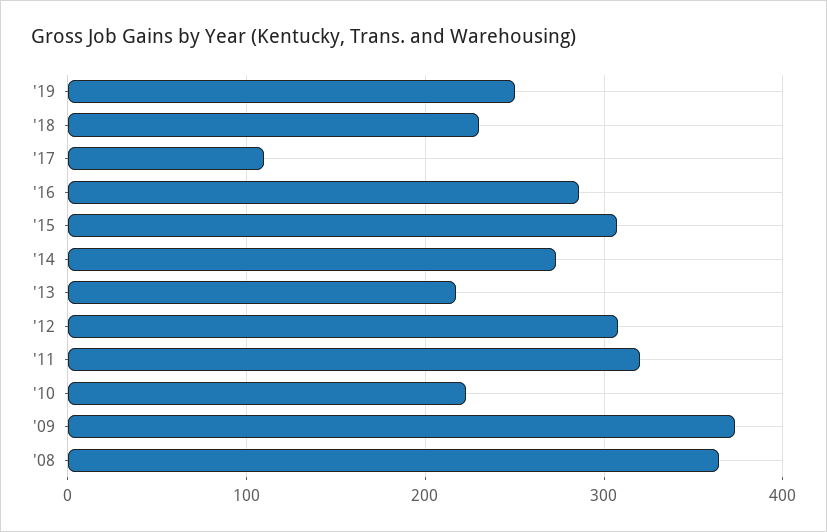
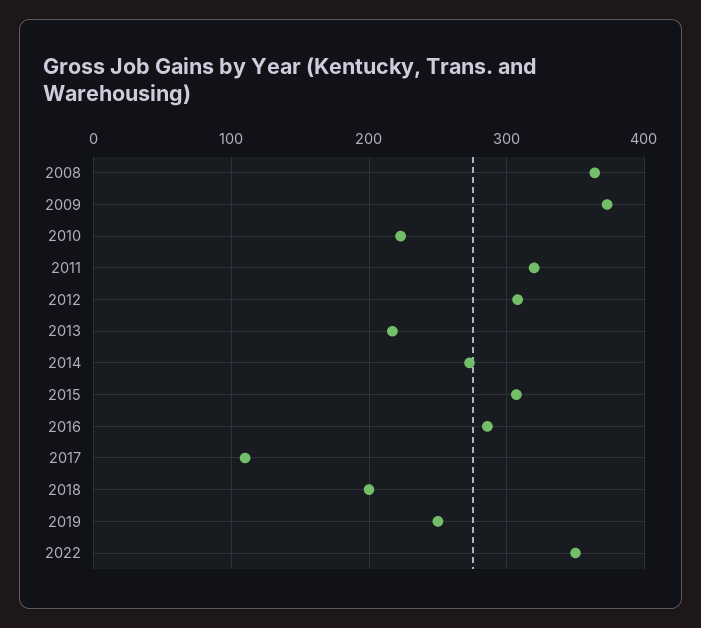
'18: 230 -> 200
2022: none -> 350

